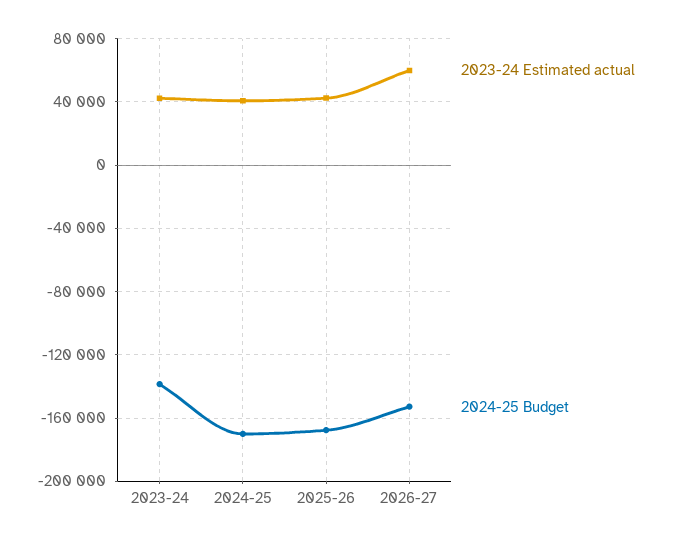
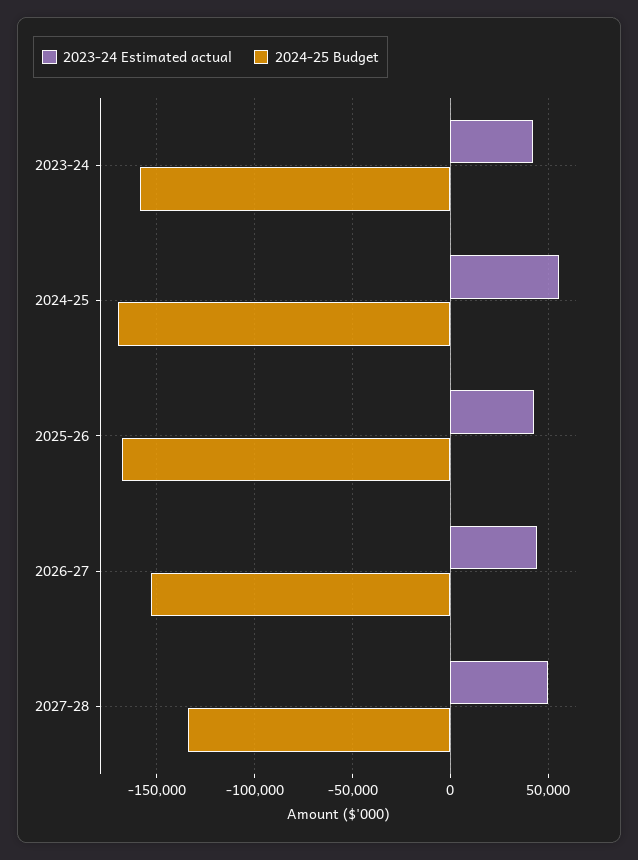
2024-25 Budget, 2023-24: -140000 -> -160000
2023-24 Estimated actual, 2024-25: 40000 -> 55000
2023-24 Estimated actual, 2026-27: 60000 -> 45000
2023-24 Estimated actual, 2027-28: none -> 50000
2024-25 Budget, 2027-28: none -> -135000

